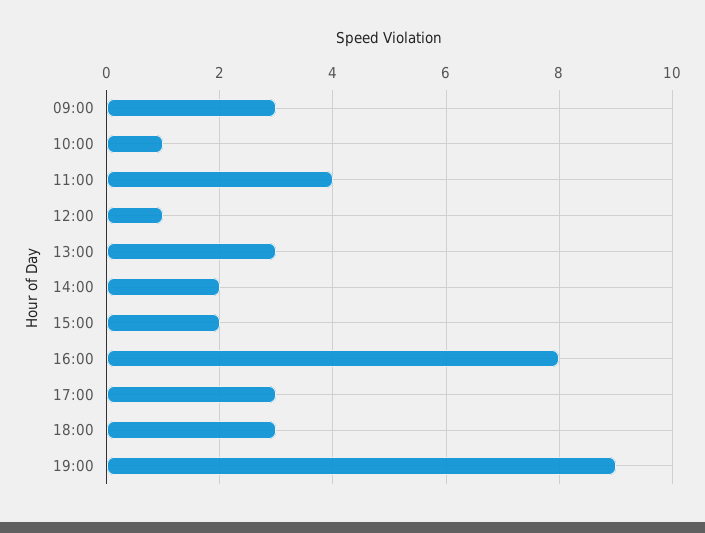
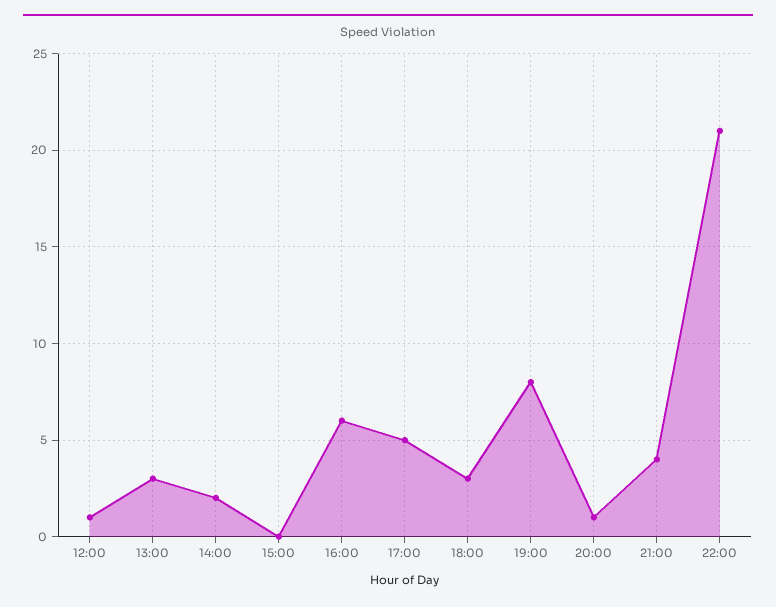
09:00: 3 -> none
10:00: 1 -> none
11:00: 4 -> none
15:00: 2 -> 0
16:00: 8 -> 6
17:00: 3 -> 5
19:00: 9 -> 8
20:00: none -> 1
21:00: none -> 4
22:00: none -> 21

